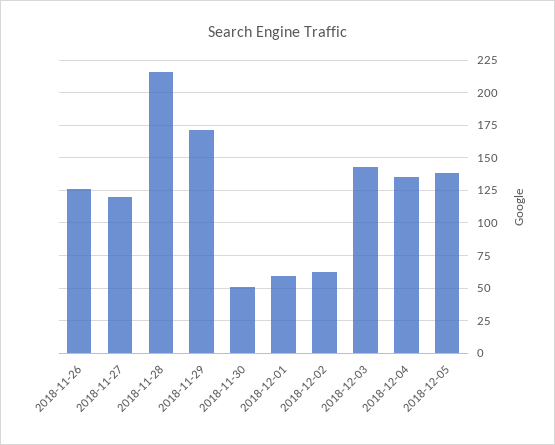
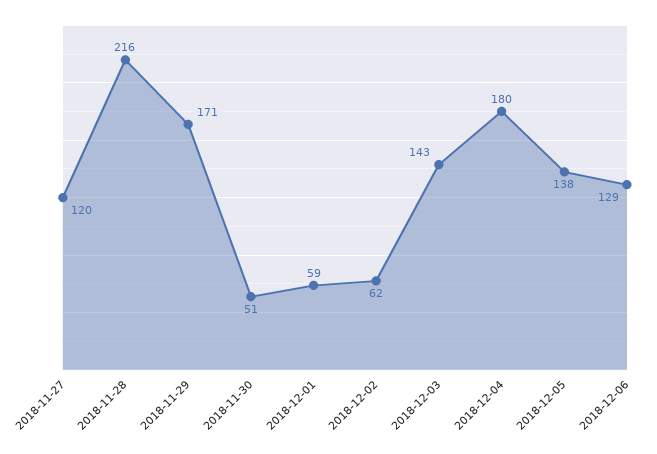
2018-11-26: 125 -> none
2018-12-04: 135 -> 180
2018-12-06: none -> 129

